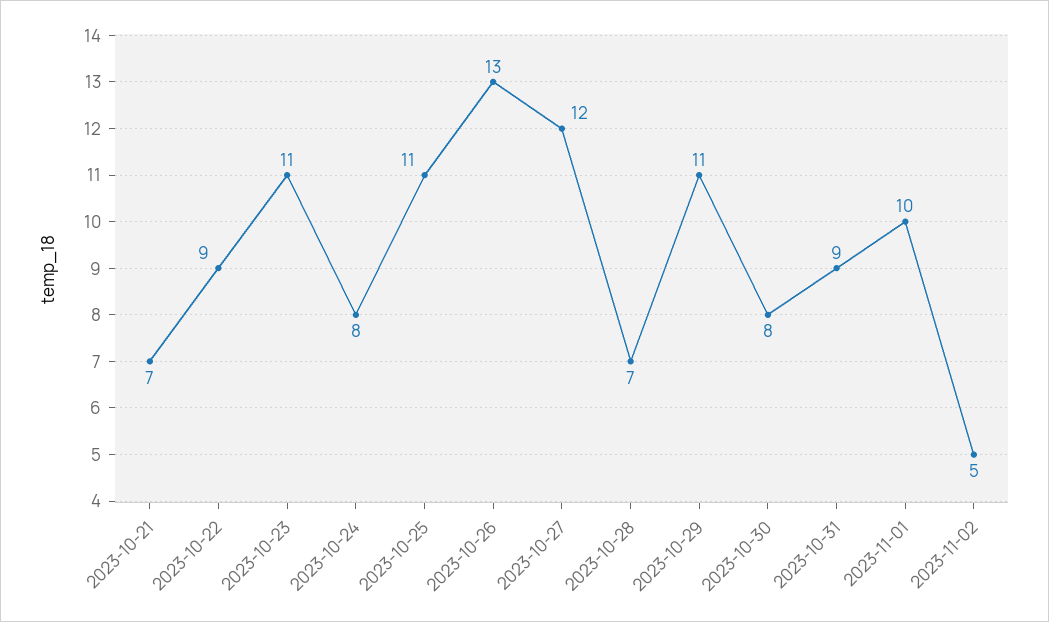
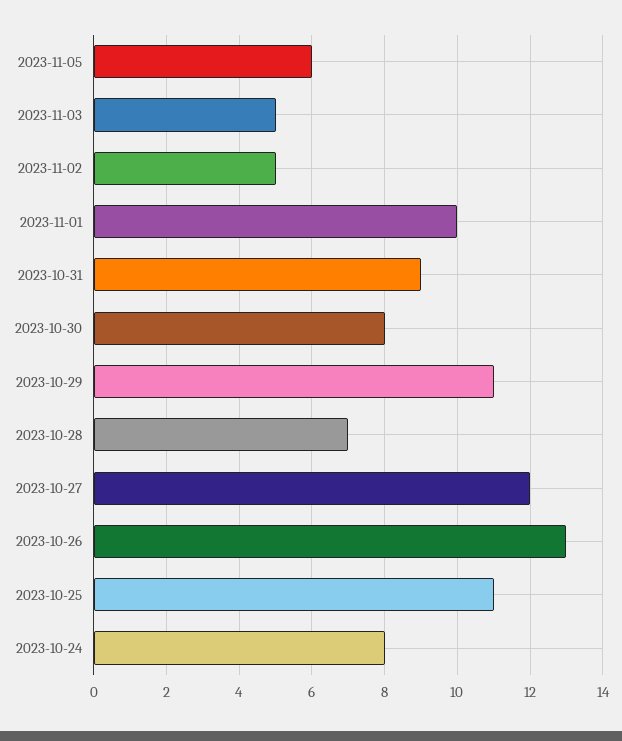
2023-10-21: 7 -> none
2023-10-22: 9 -> none
2023-10-23: 11 -> none
2023-11-05: none -> 6
2023-11-03: none -> 5

